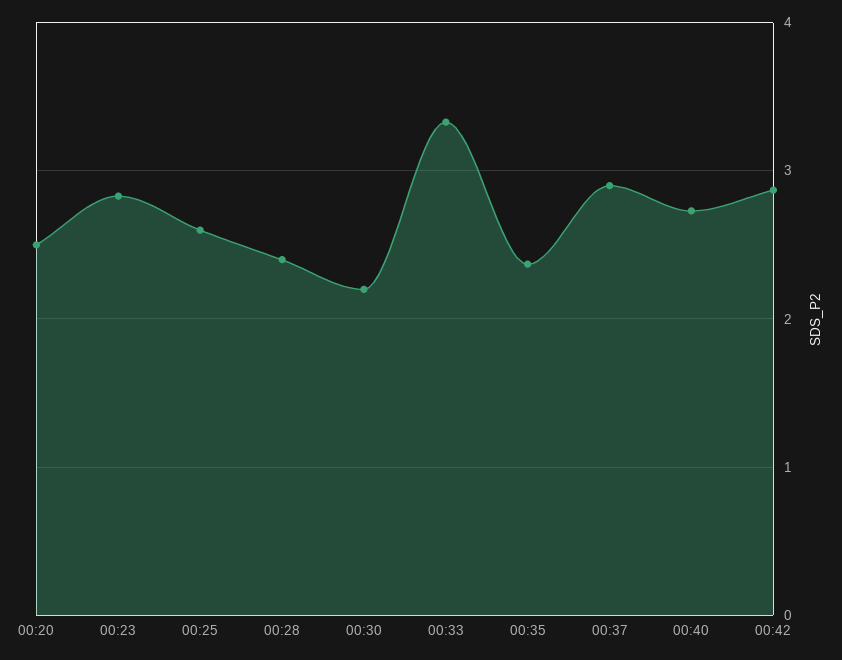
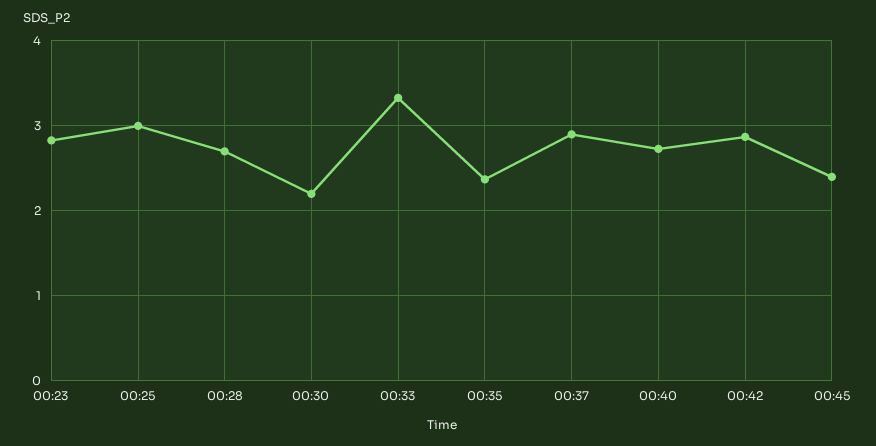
00:20: 2.5 -> none
00:25: 2.6 -> 3
00:28: 2.4 -> 2.7
00:45: none -> 2.4

